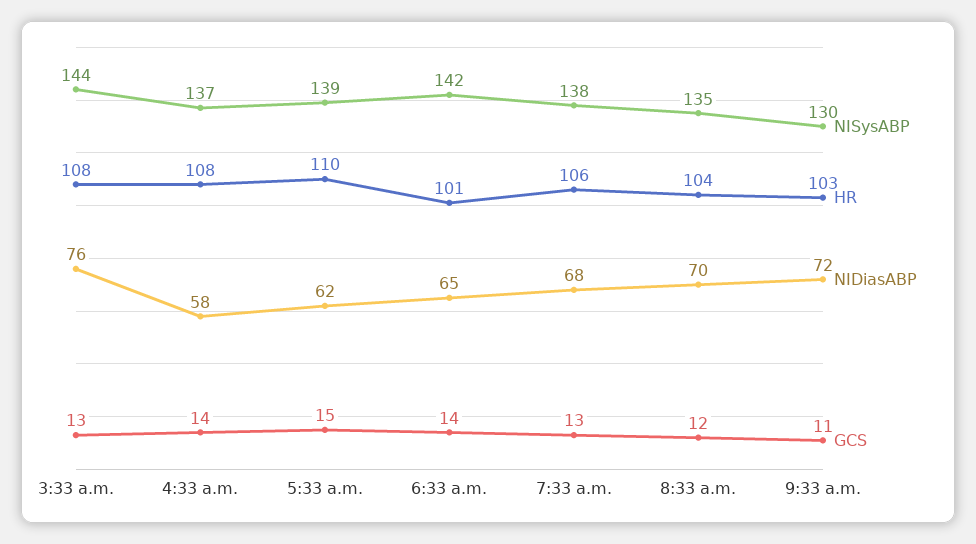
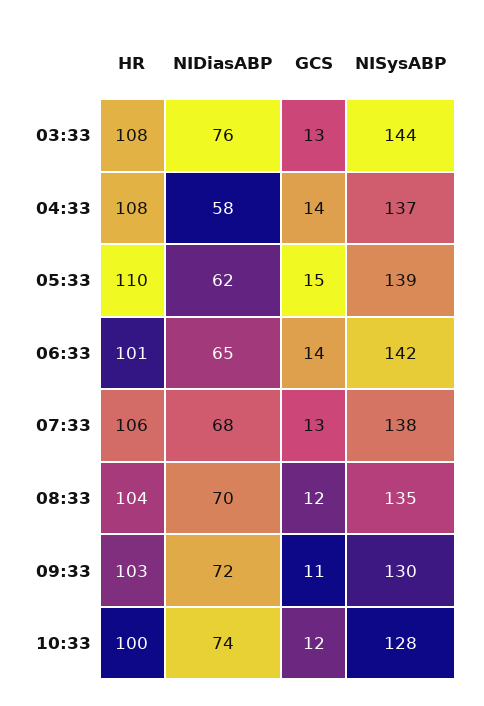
HR, 10:33: none -> 100
NIDiasABP, 10:33: none -> 74
GCS, 10:33: none -> 12
NISysABP, 10:33: none -> 128

